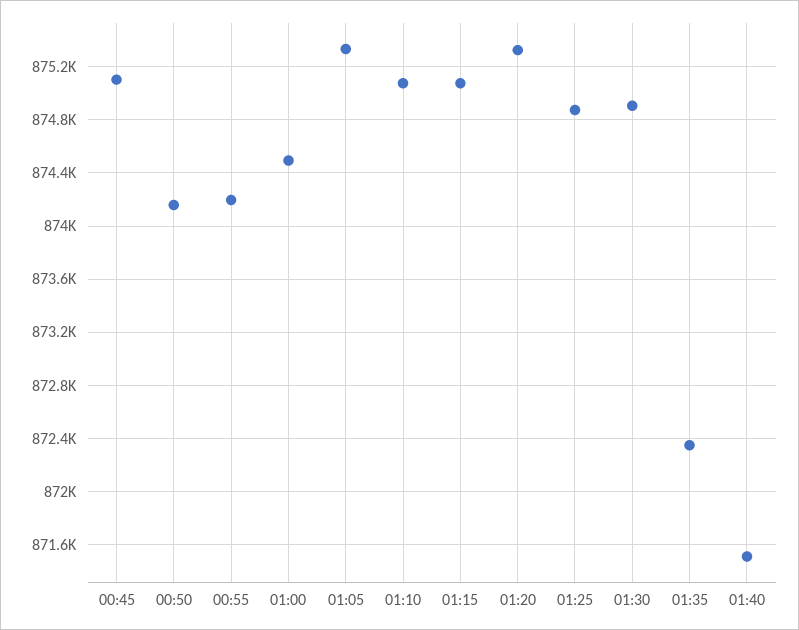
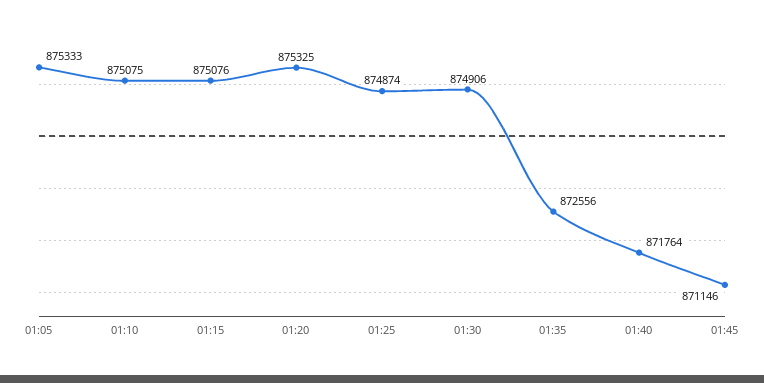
00:45: 875100 -> none
00:50: 874150 -> none
00:55: 874200 -> none
01:00: 874500 -> none
01:35: 872350 -> 872556
01:40: 871500 -> 871764
01:45: none -> 871146

